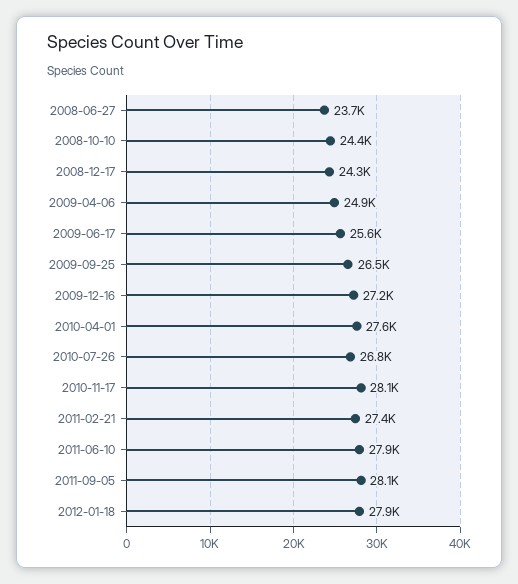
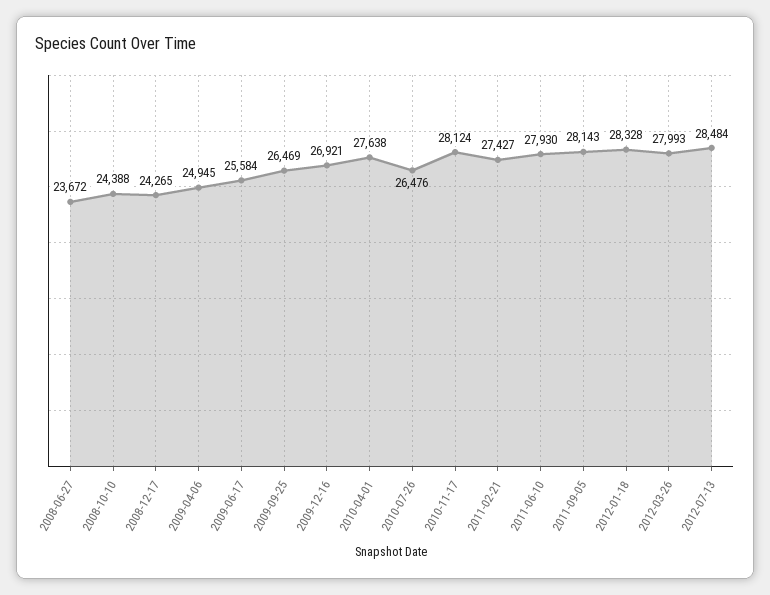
2009-12-16: 27200 -> 26921
2010-07-26: 26800 -> 26476
2012-01-18: 27900 -> 28328
2012-03-26: none -> 27993
2012-07-13: none -> 28484

